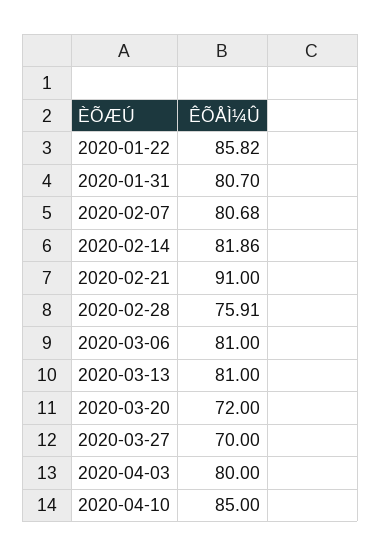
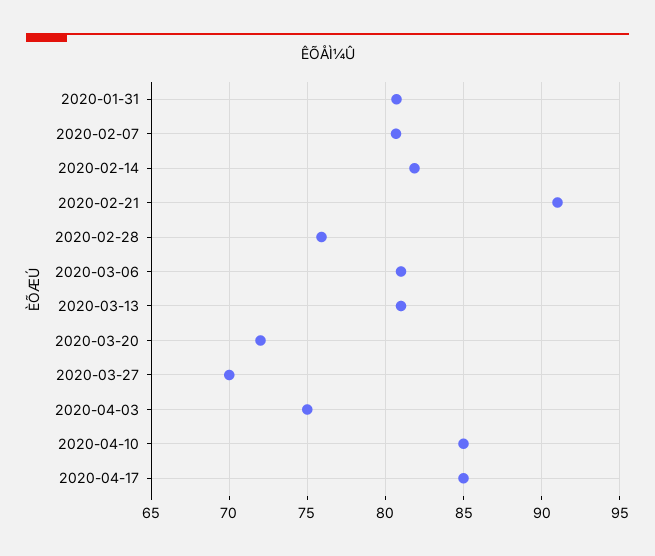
2020-01-22: 85.82 -> none
2020-04-03: 80 -> 75
2020-04-17: none -> 85

